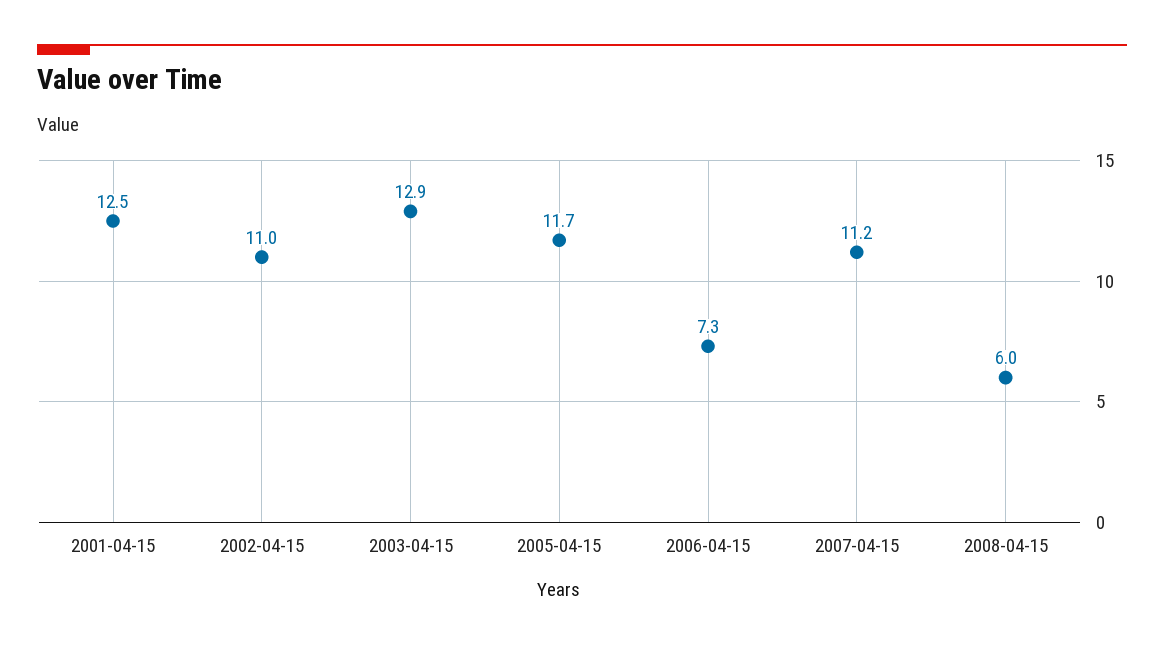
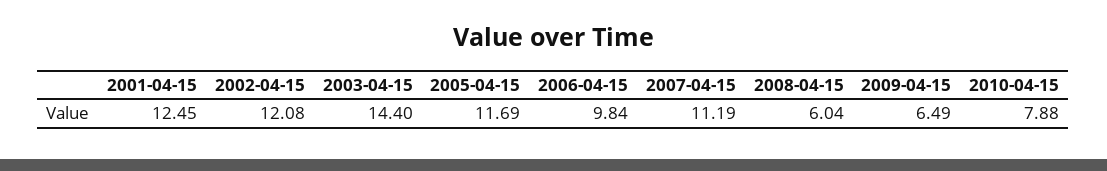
2002-04-15: 11 -> 12.08
2003-04-15: 12.9 -> 14.4
2006-04-15: 7.3 -> 9.84
2009-04-15: none -> 6.49
2010-04-15: none -> 7.88

